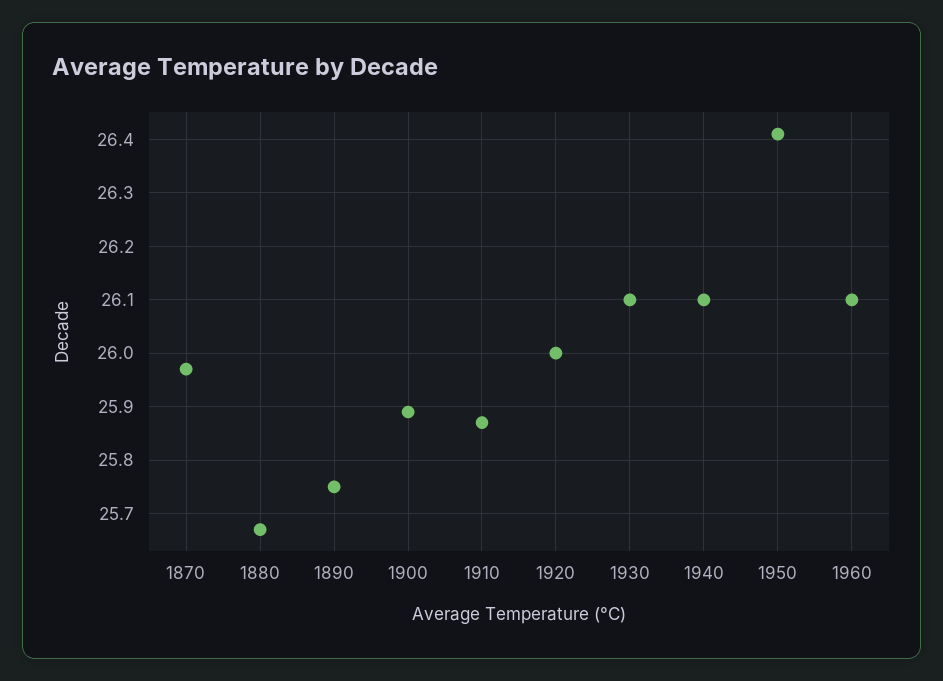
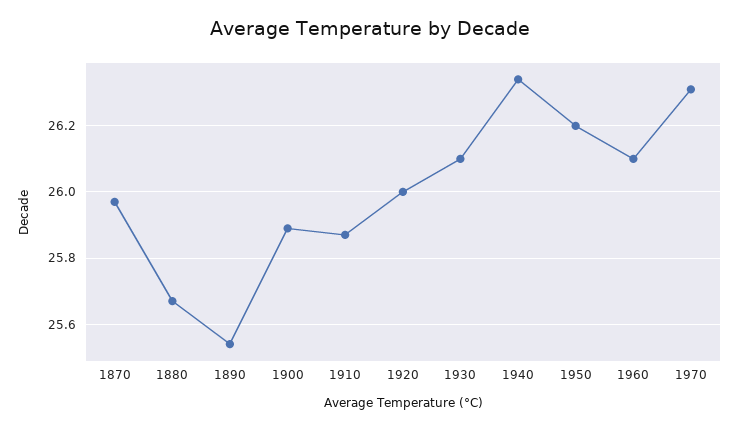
1890: 25.75 -> 25.55
1940: 26.1 -> 26.35
1950: 26.4 -> 26.2
1970: none -> 26.3

